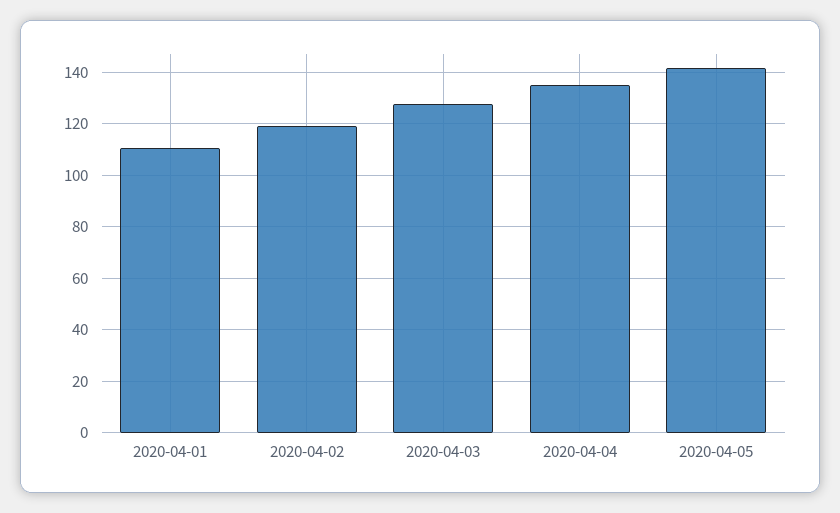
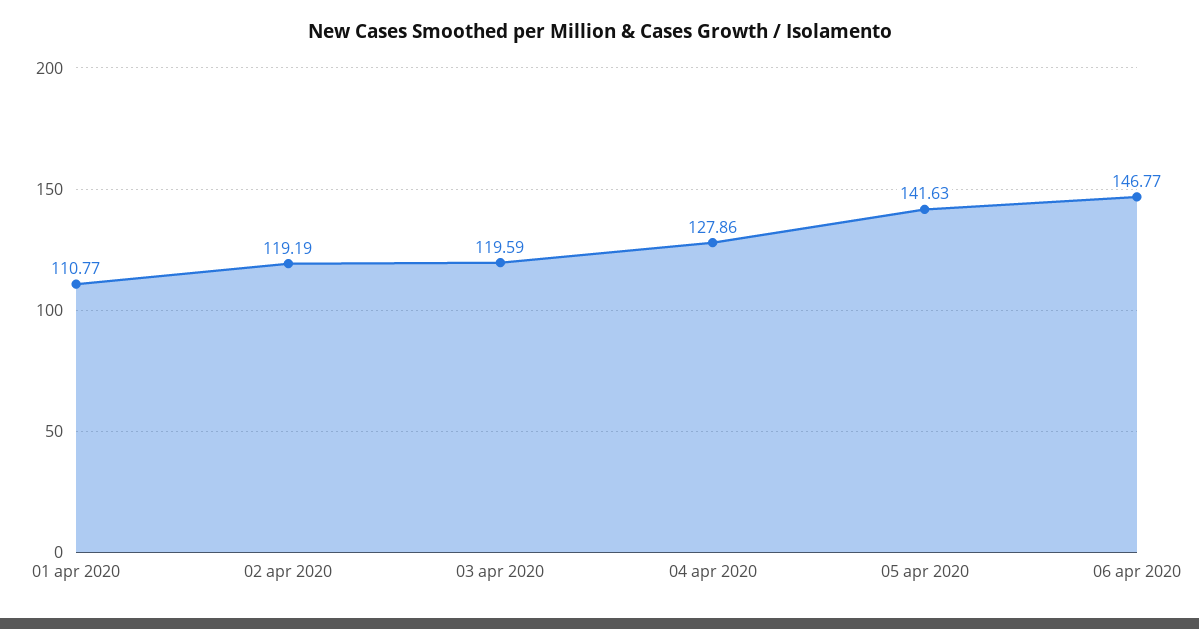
2020-04-03: 127.5 -> 119.59
2020-04-04: 135 -> 127.86
06 apr 2020: none -> 146.77

